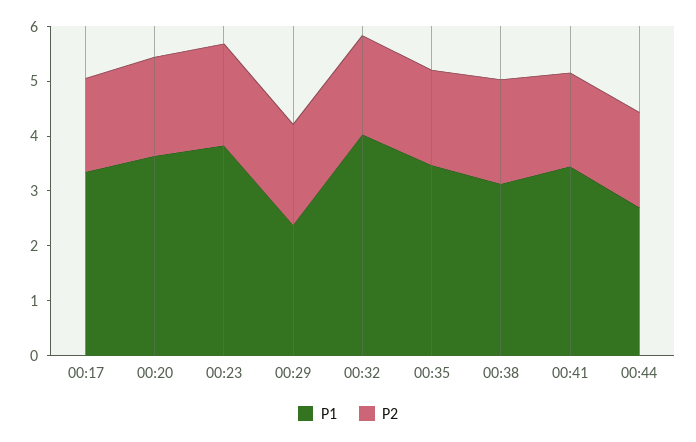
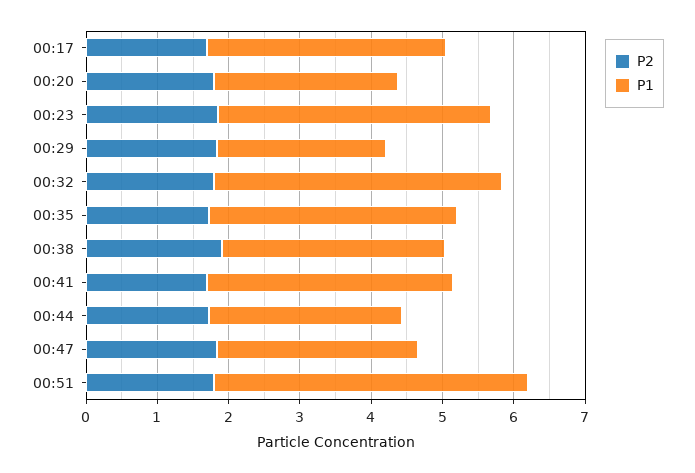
P1, 00:20: 3.6 -> 2.6
P2, 00:47: none -> 1.8
P1, 00:47: none -> 2.8
P2, 00:51: none -> 1.8
P1, 00:51: none -> 4.4

